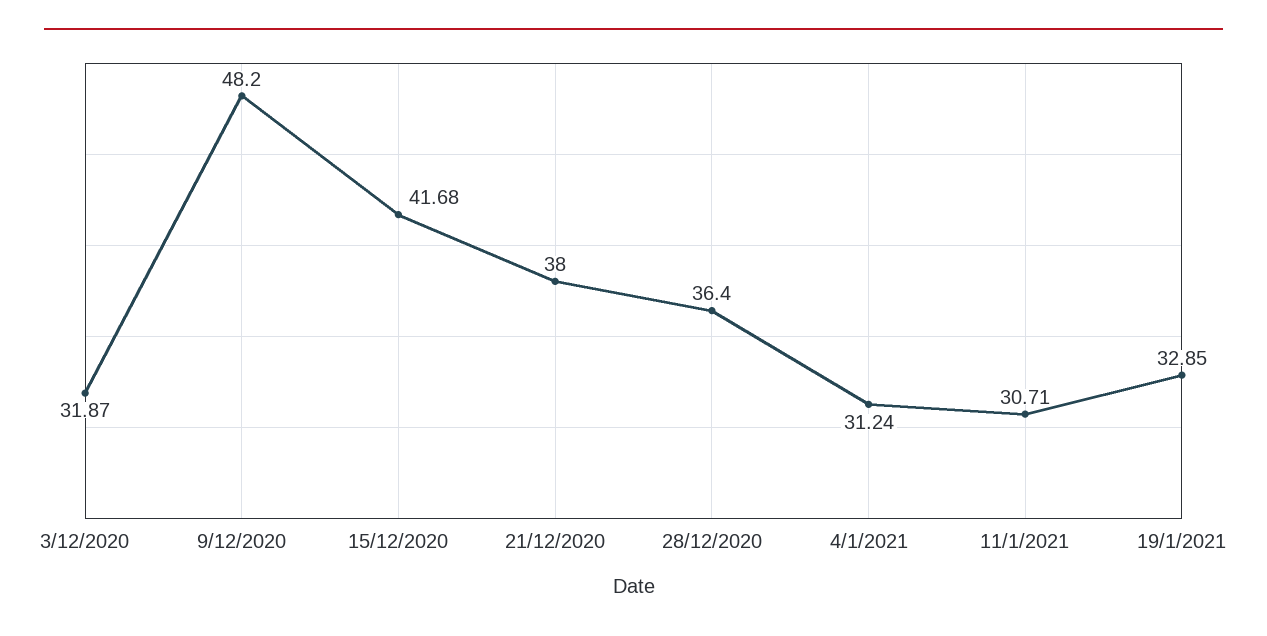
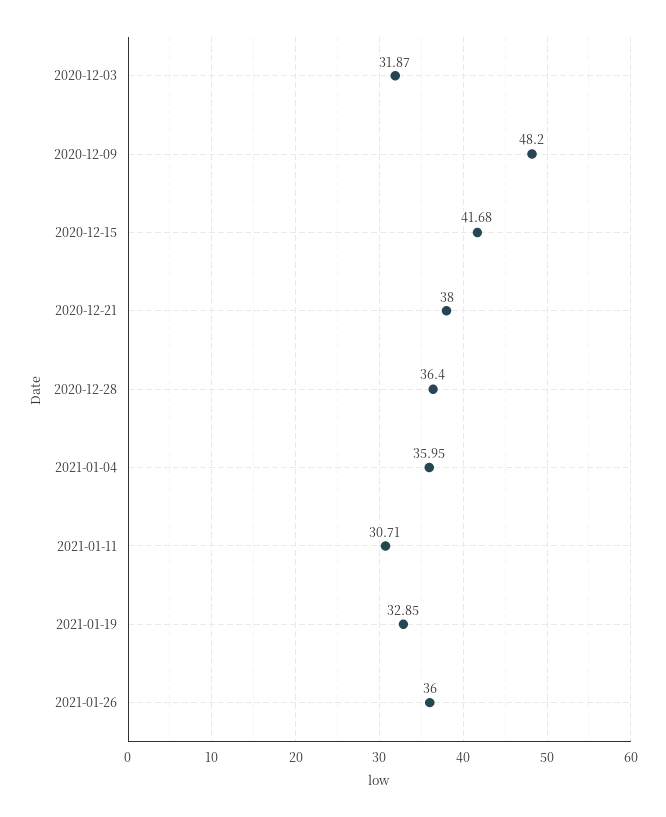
4/1/2021: 31.24 -> 35.95
2021-01-26: none -> 36

